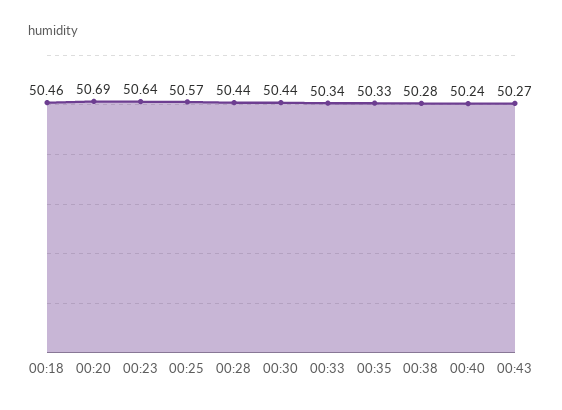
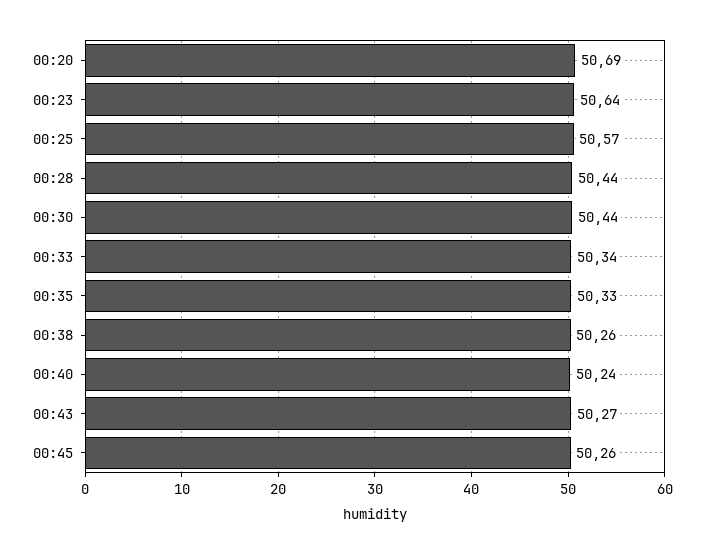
00:18: 50.46 -> none
00:38: 50.28 -> 50.26
00:45: none -> 50.26

